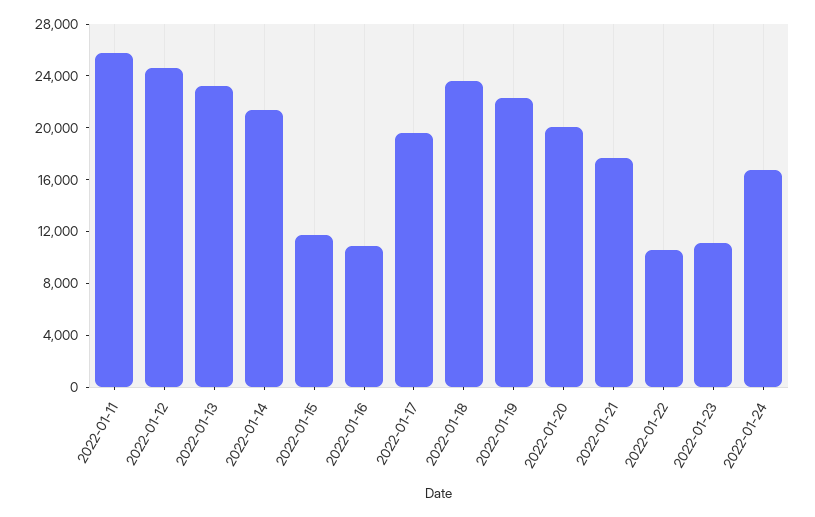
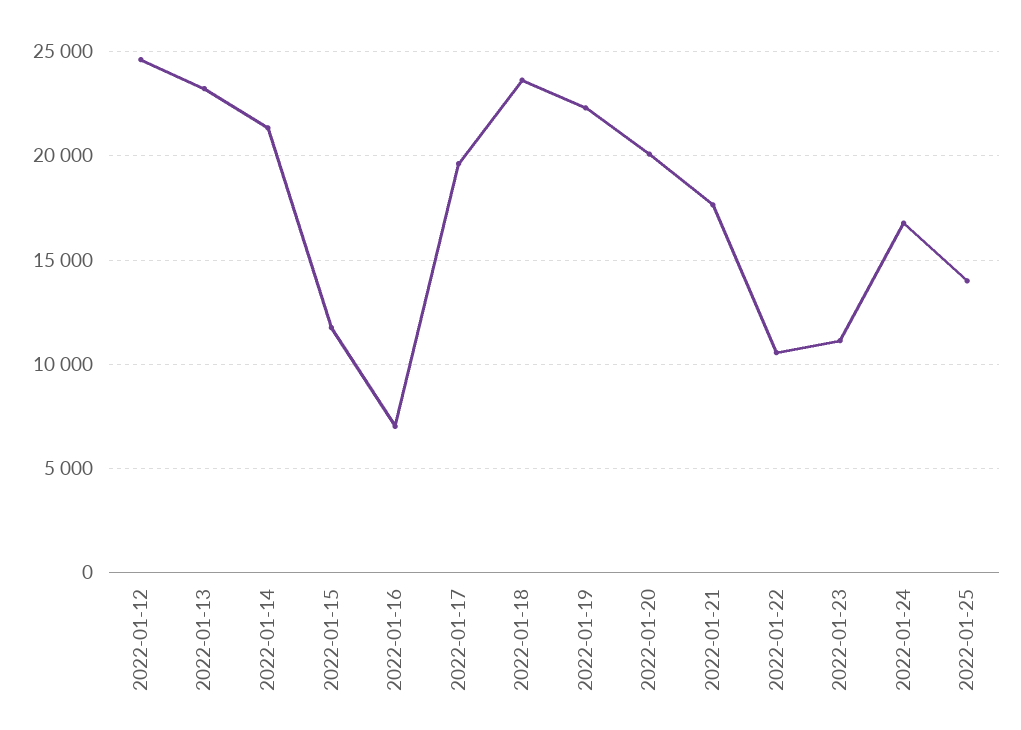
2022-01-11: 26000 -> none
2022-01-16: 11000 -> 7000
2022-01-25: none -> 14000

